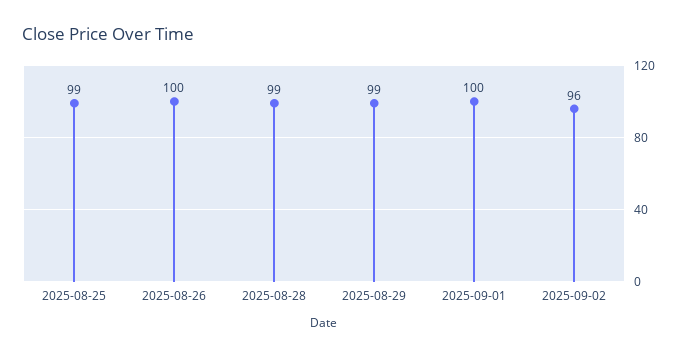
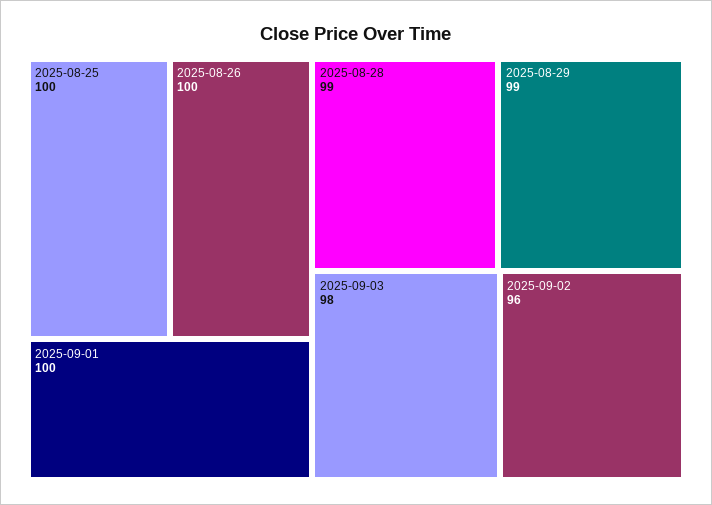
2025-08-25: 99 -> 100
2025-09-03: none -> 98

